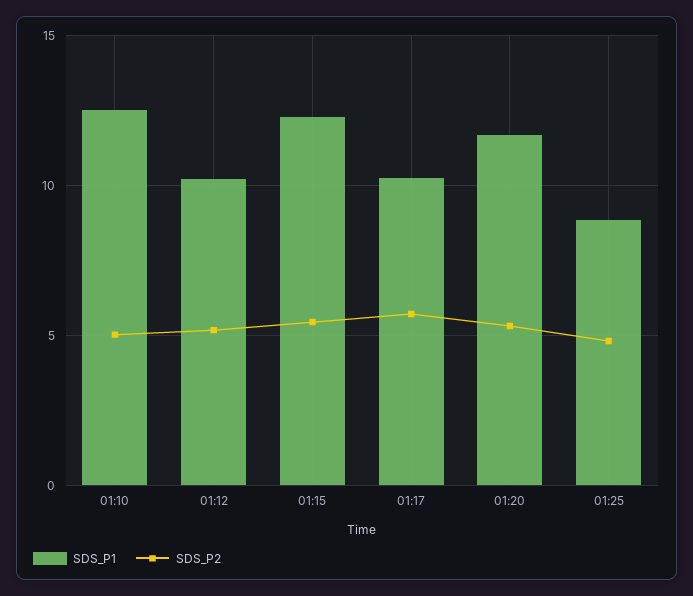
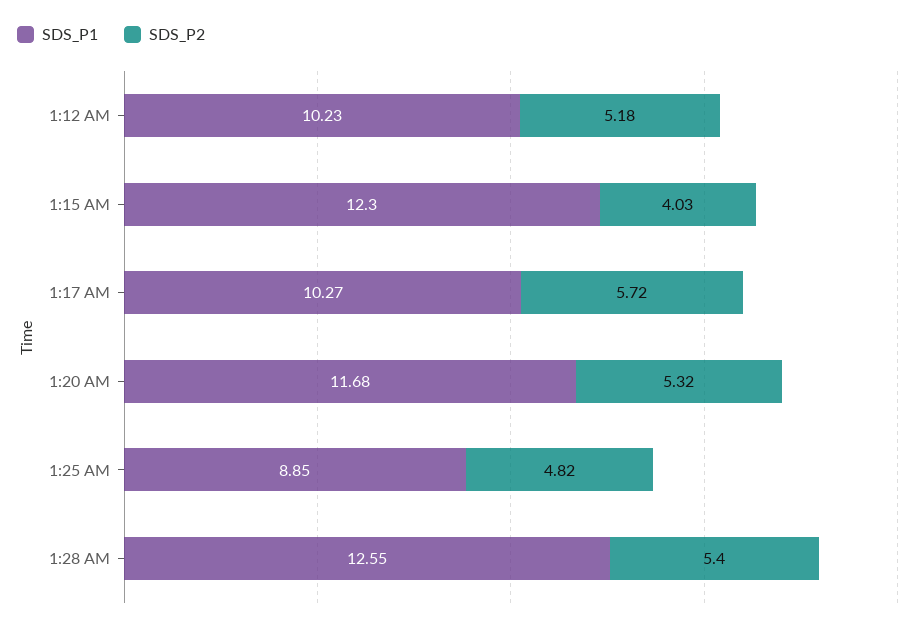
SDS_P1, 01:10: 12.5 -> none
SDS_P2, 01:10: 5 -> none
SDS_P2, 01:15: 5.5 -> 4.03
SDS_P1, 1:28 AM: none -> 12.55
SDS_P2, 1:28 AM: none -> 5.4

